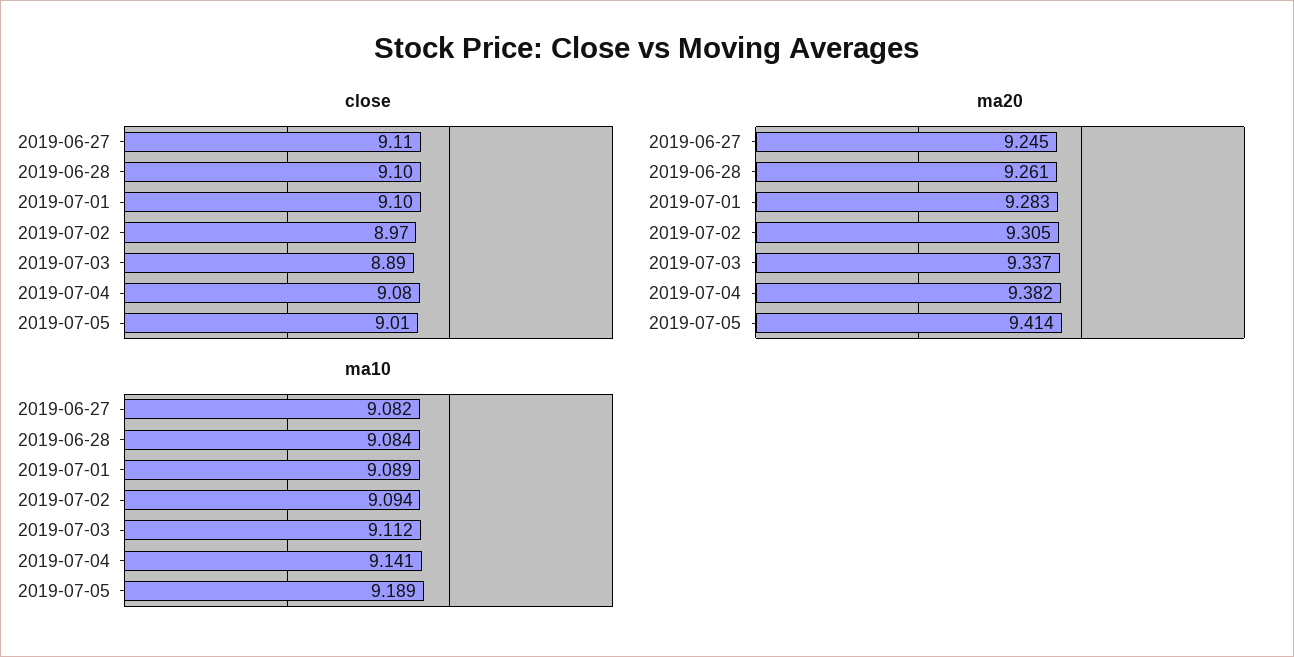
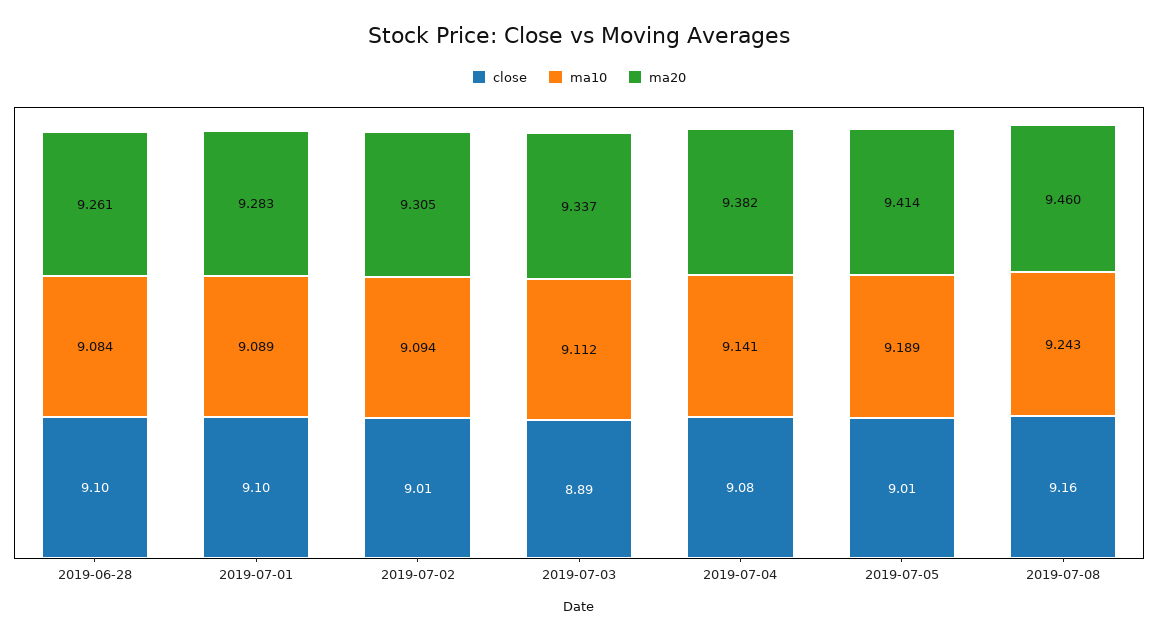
close, 2019-06-27: 9.11 -> none
close, 2019-07-02: 8.97 -> 9.01
ma20, 2019-06-27: 9.245 -> none
ma10, 2019-06-27: 9.082 -> none
close, 2019-07-08: none -> 9.16
ma10, 2019-07-08: none -> 9.243
ma20, 2019-07-08: none -> 9.46

